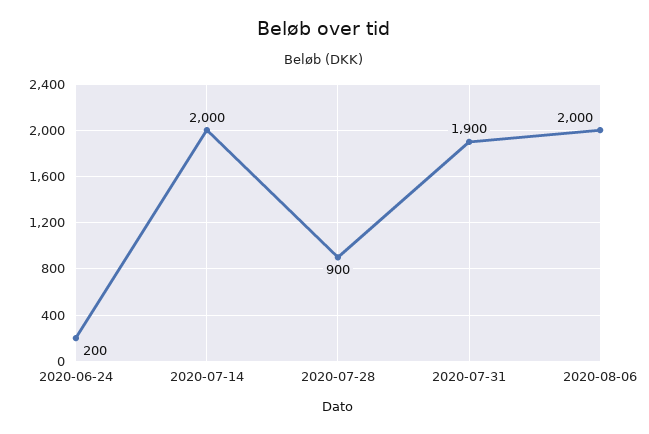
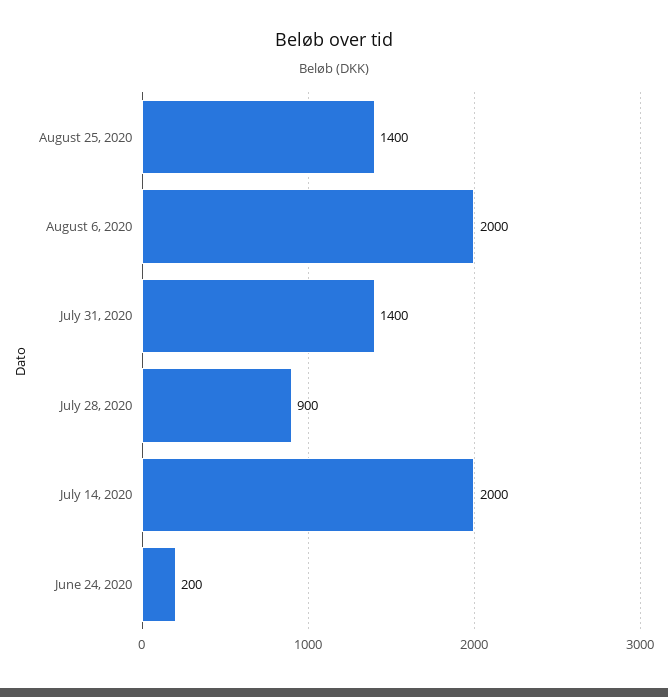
2020-07-31: 1900 -> 1400
August 25, 2020: none -> 1400

